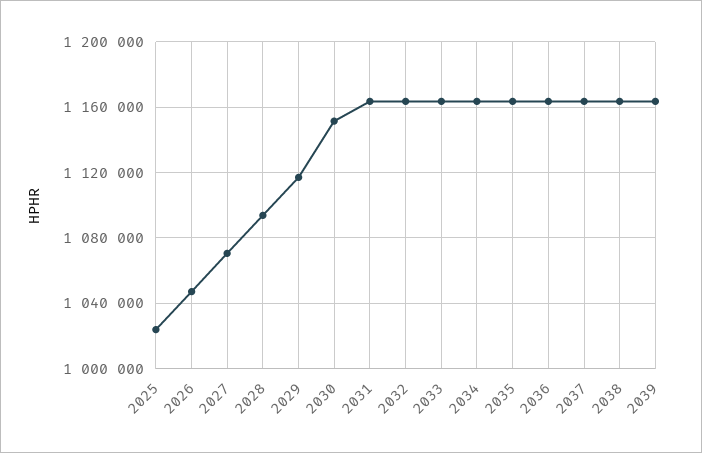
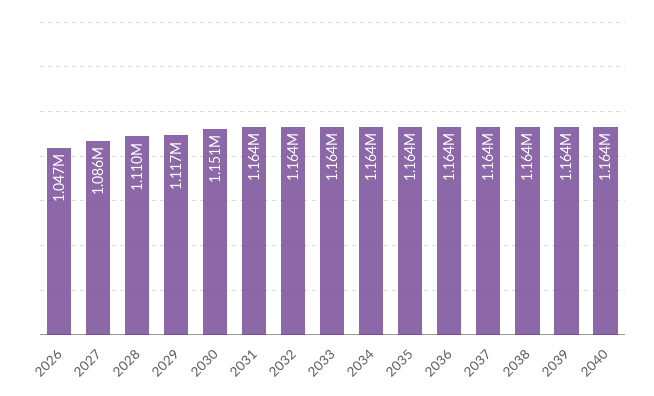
2025: 1025000 -> none
2027: 1070000 -> 1086000
2028: 1095000 -> 1110000
2040: none -> 1164000

